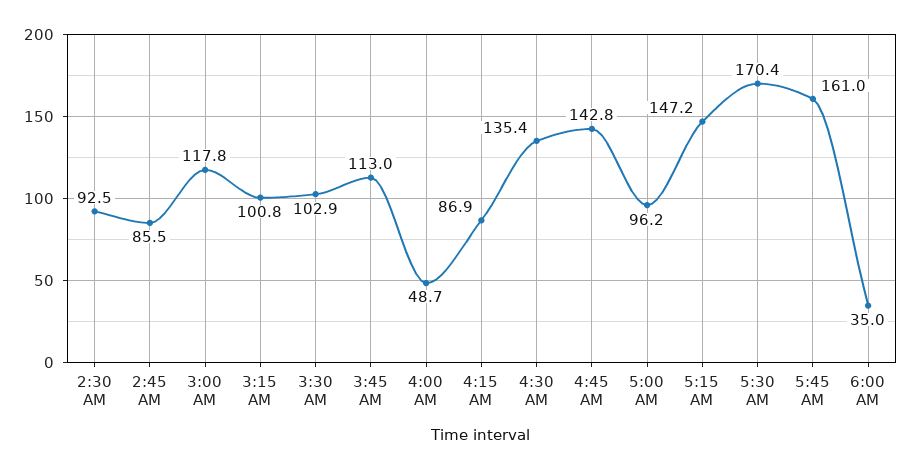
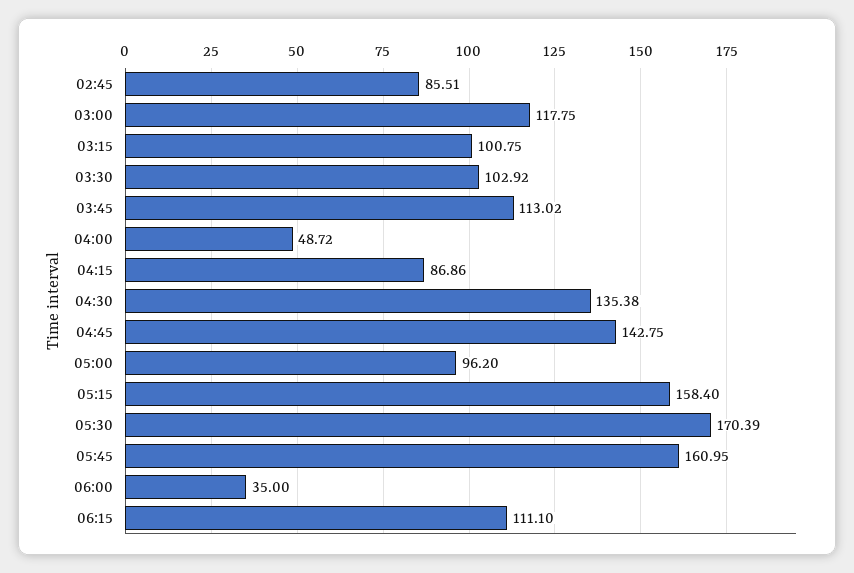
2:30 AM: 92.5 -> none
5:15 AM: 147.2 -> 158.4
06:15: none -> 111.1

